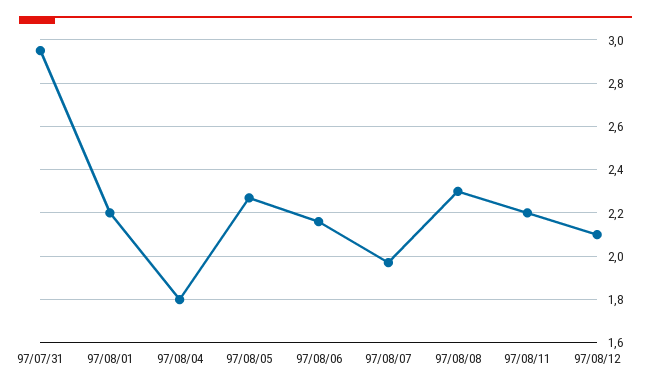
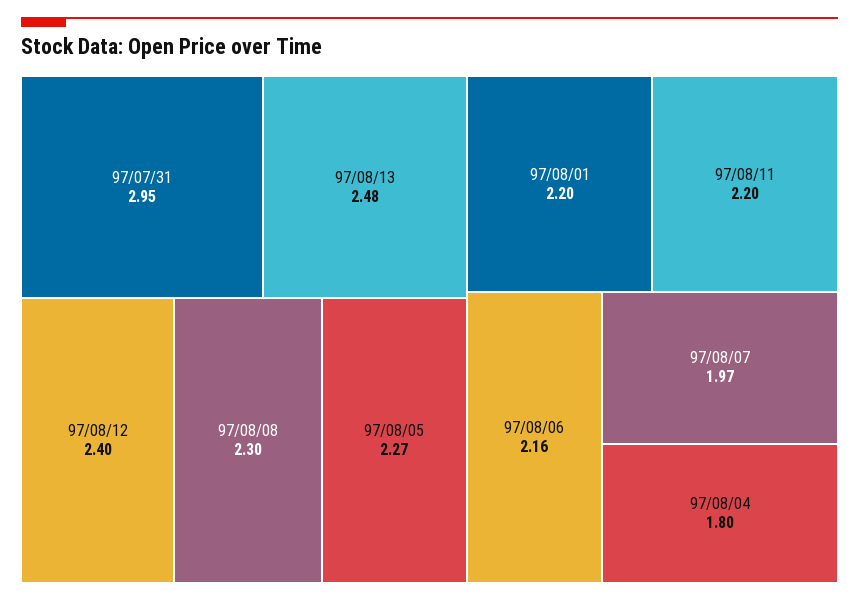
97/08/12: 2.1 -> 2.4
97/08/13: none -> 2.48

